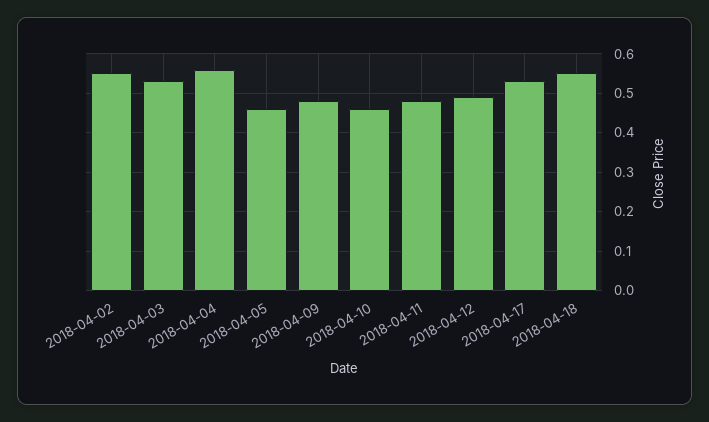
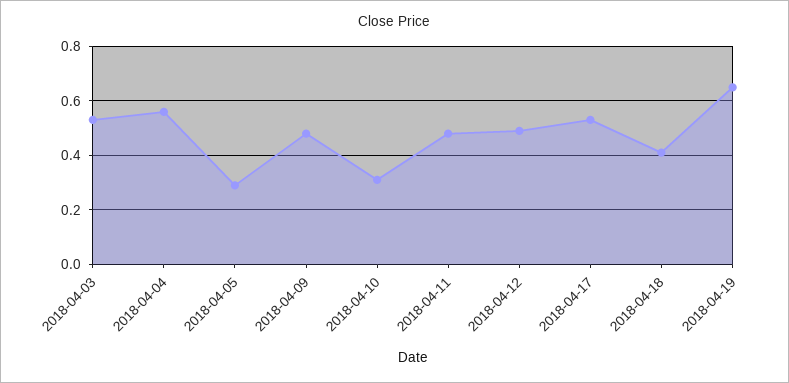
2018-04-02: 0.55 -> none
2018-04-05: 0.45 -> 0.3
2018-04-10: 0.45 -> 0.3
2018-04-18: 0.55 -> 0.4
2018-04-19: none -> 0.65

